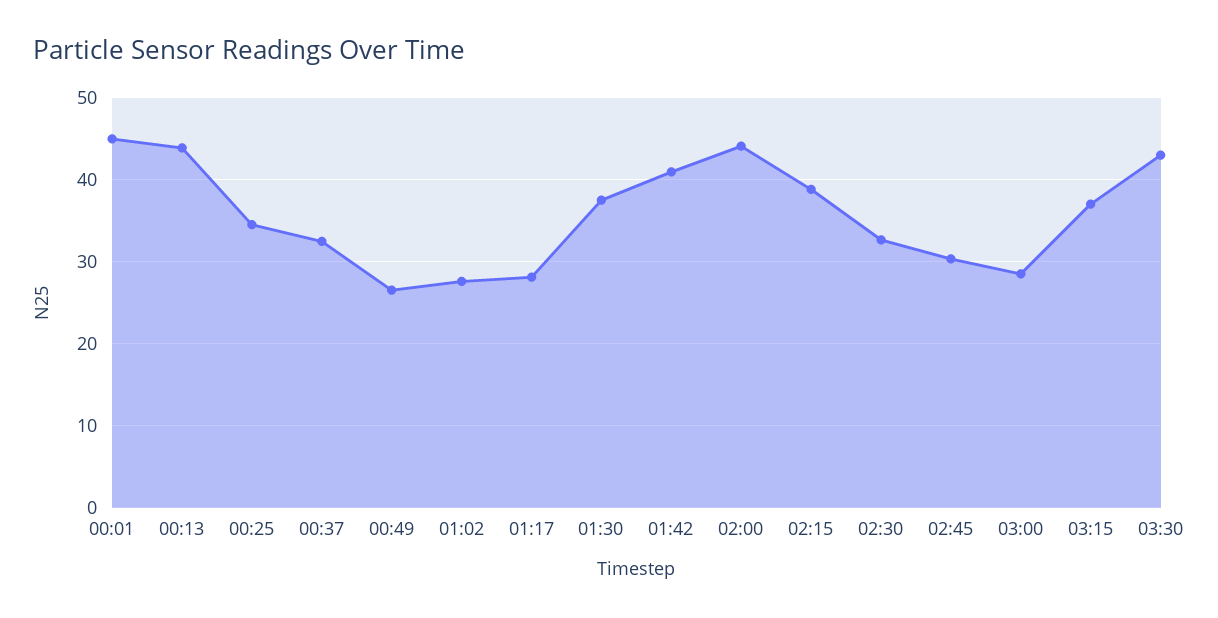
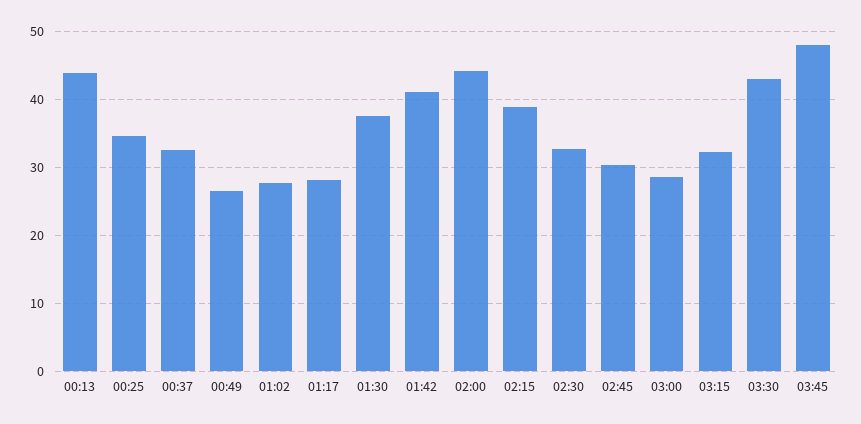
00:01: 45 -> none
03:15: 37 -> 32
03:45: none -> 48

